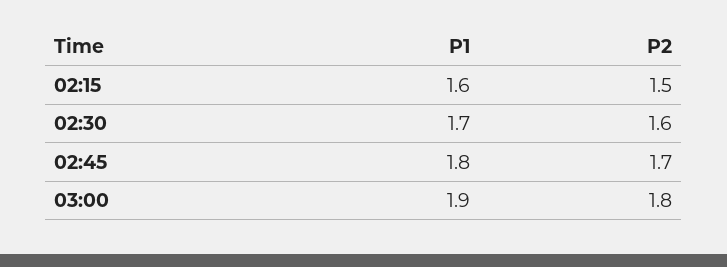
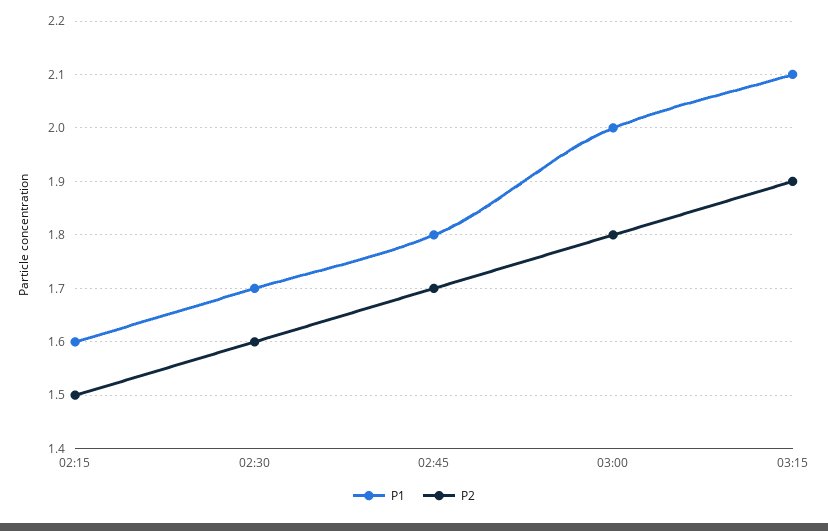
P1, 03:00: 1.9 -> 2
P1, 03:15: none -> 2.1
P2, 03:15: none -> 1.9

